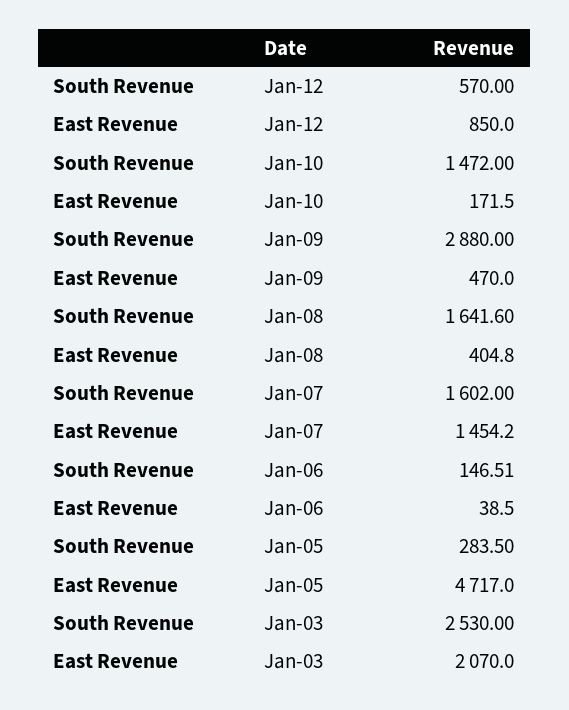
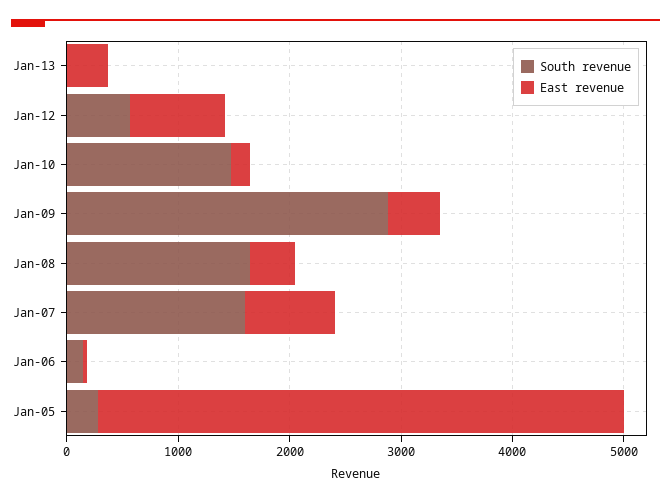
East Revenue, Jan-07: 1454.2 -> 800
South Revenue, Jan-03: 2530 -> none
East Revenue, Jan-03: 2070 -> none
South Revenue, Jan-13: none -> 0
East Revenue, Jan-13: none -> 400

